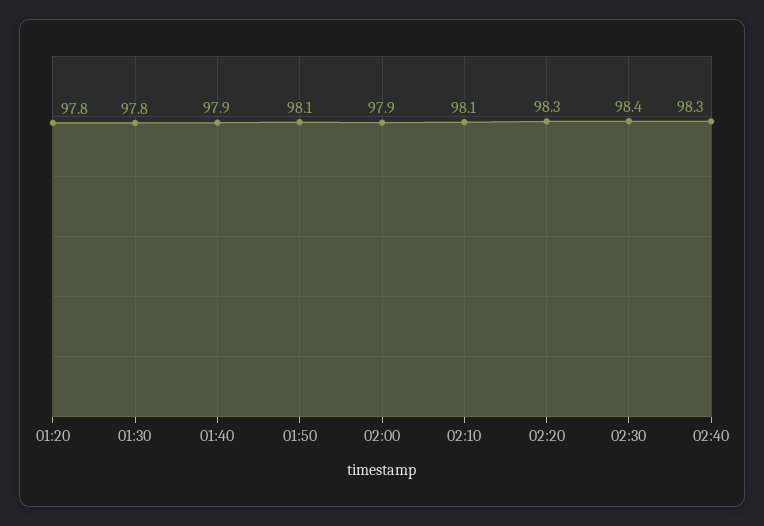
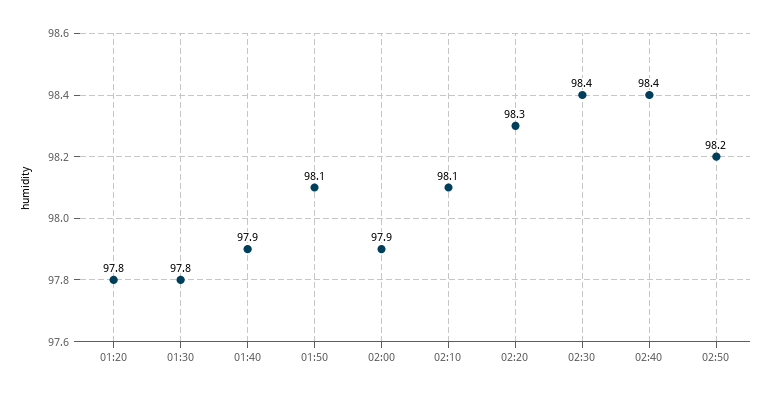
02:40: 98.3 -> 98.4
02:50: none -> 98.2

